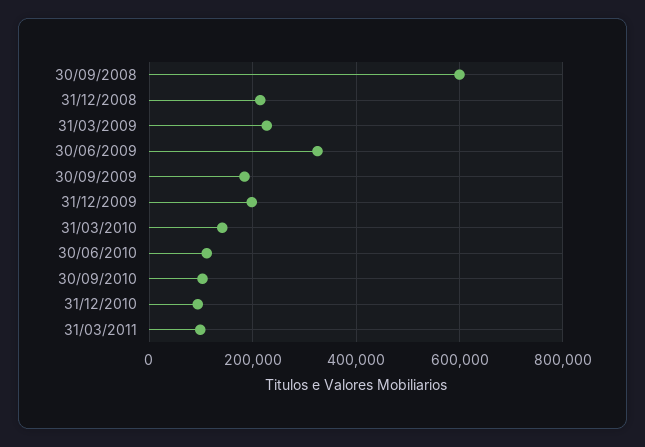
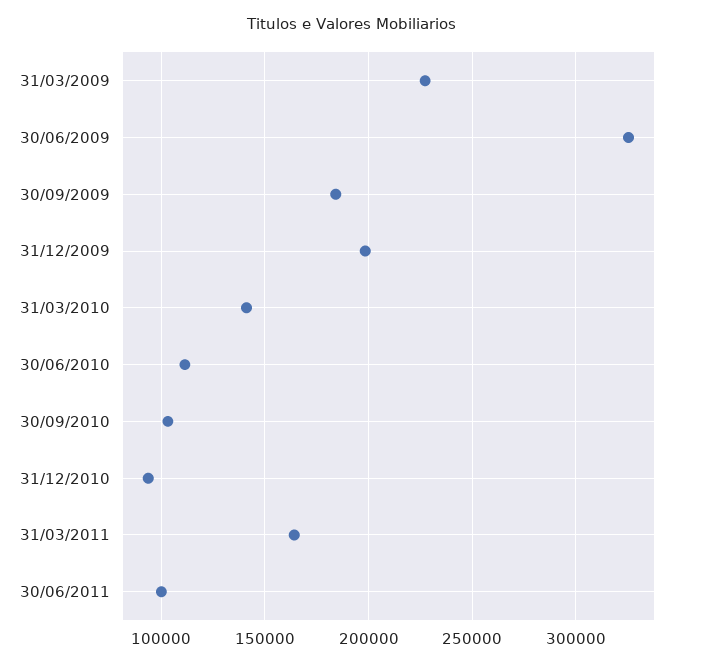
30/09/2008: 600000 -> none
31/12/2008: 220000 -> none
31/03/2011: 100000 -> 165000
30/06/2011: none -> 100000

